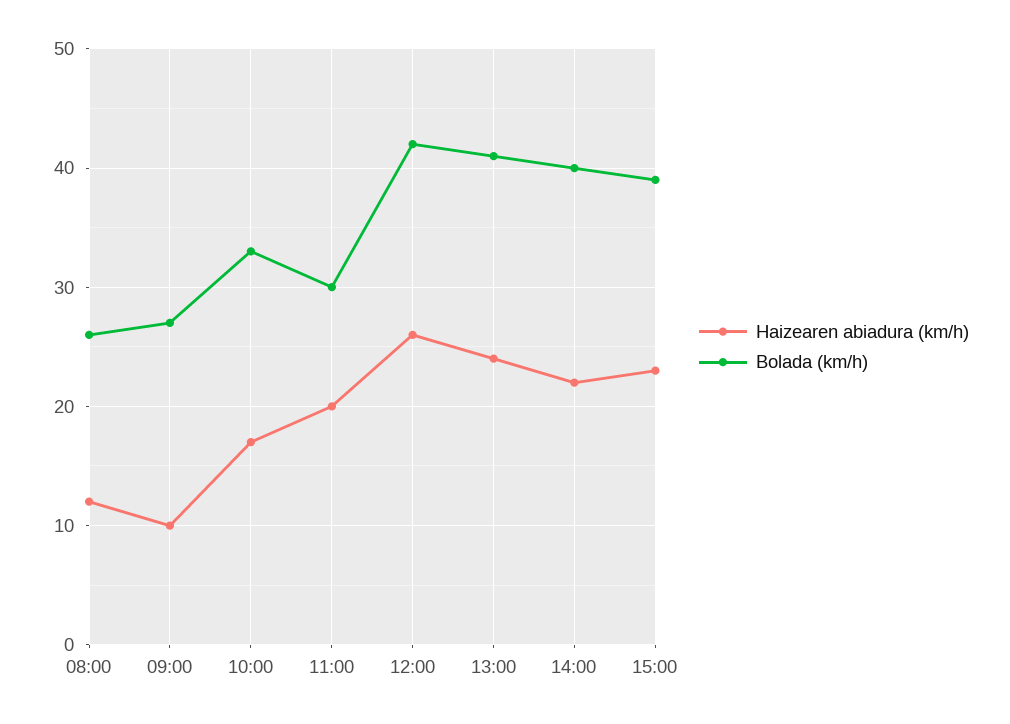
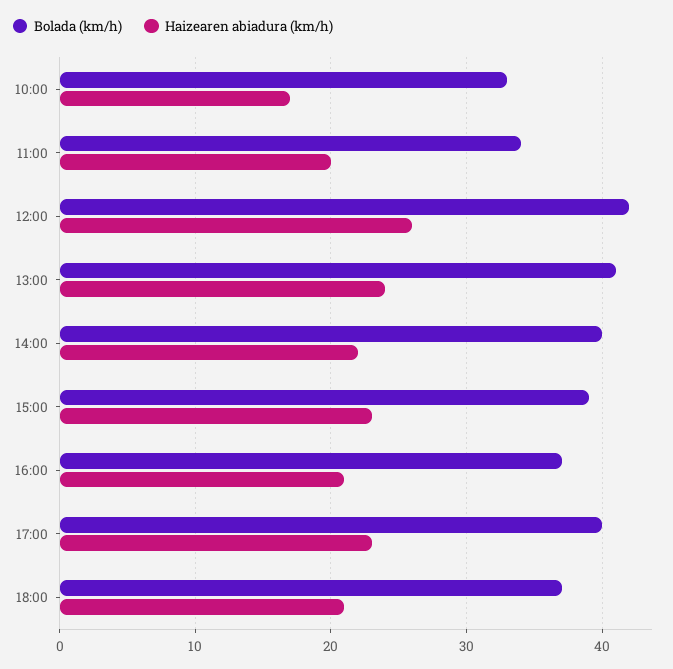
Haizearen abiadura (km/h), 08:00: 12 -> none
Bolada (km/h), 08:00: 26 -> none
Haizearen abiadura (km/h), 09:00: 10 -> none
Bolada (km/h), 09:00: 27 -> none
Bolada (km/h), 11:00: 30 -> 34
Bolada (km/h), 16:00: none -> 37
Haizearen abiadura (km/h), 16:00: none -> 21
Bolada (km/h), 17:00: none -> 40
Haizearen abiadura (km/h), 17:00: none -> 23
Bolada (km/h), 18:00: none -> 37
Haizearen abiadura (km/h), 18:00: none -> 21

